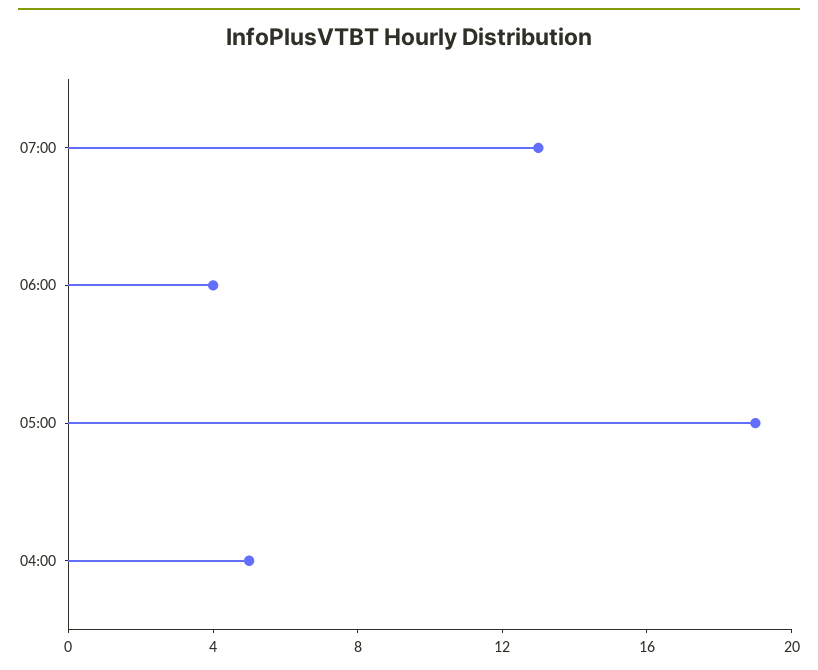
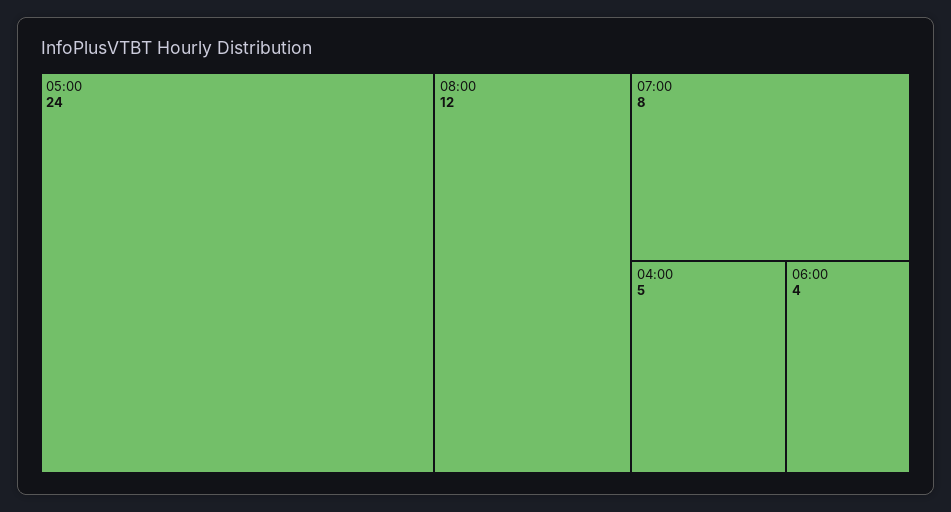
07:00: 13 -> 8
05:00: 19 -> 24
08:00: none -> 12

